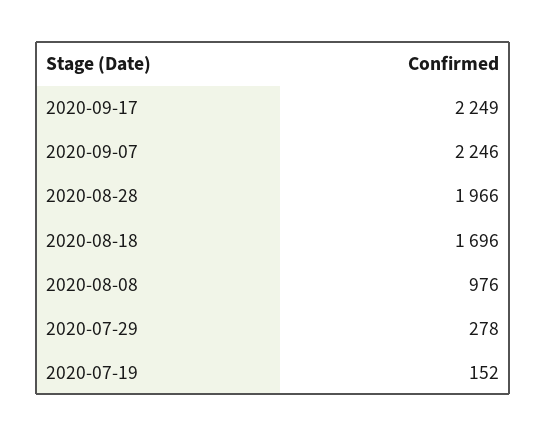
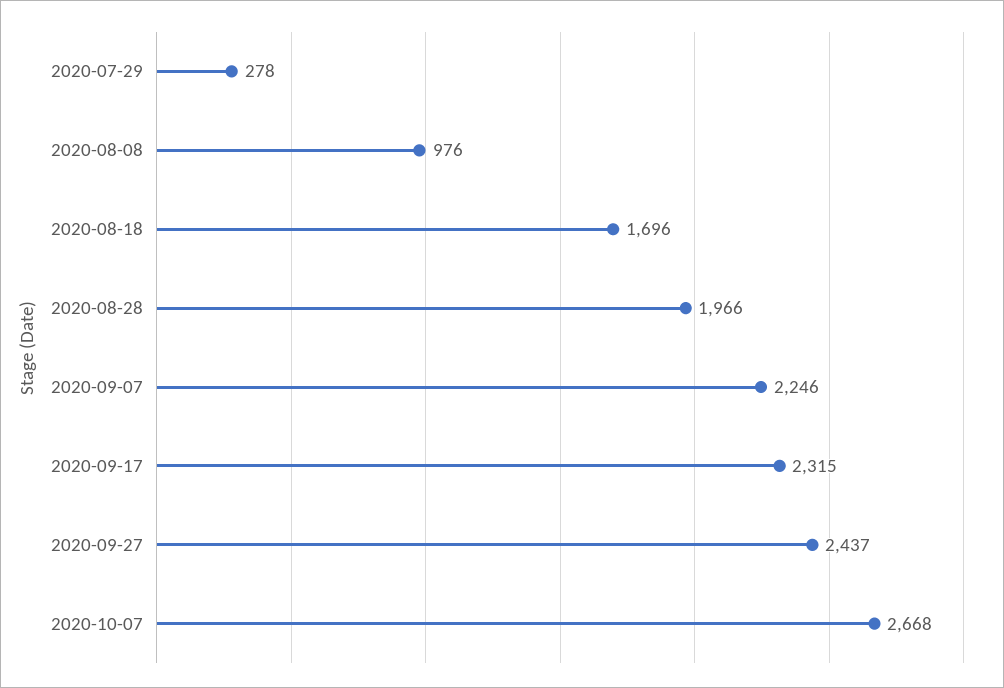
2020-09-17: 2249 -> 2315
2020-07-19: 152 -> none
2020-09-27: none -> 2437
2020-10-07: none -> 2668

